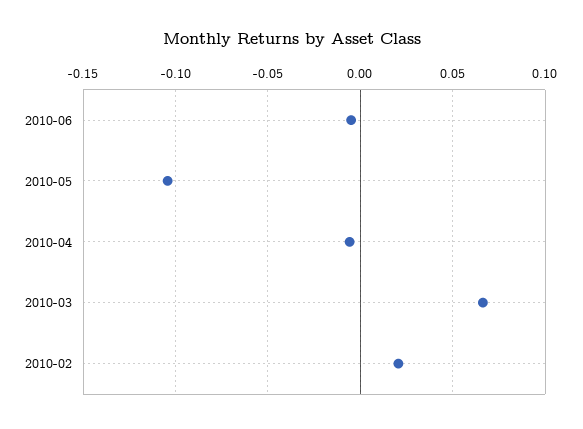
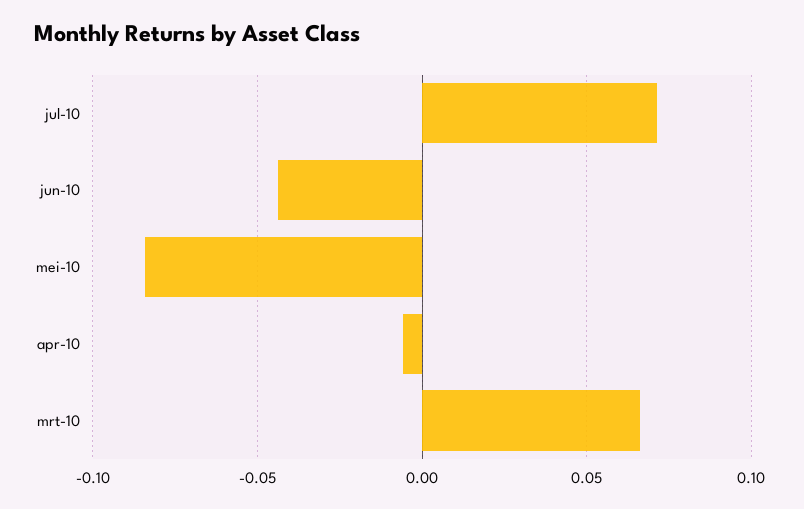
2010-06: -0.005 -> -0.045
2010-05: -0.105 -> -0.085
2010-02: 0.02 -> none
jul-10: none -> 0.07

